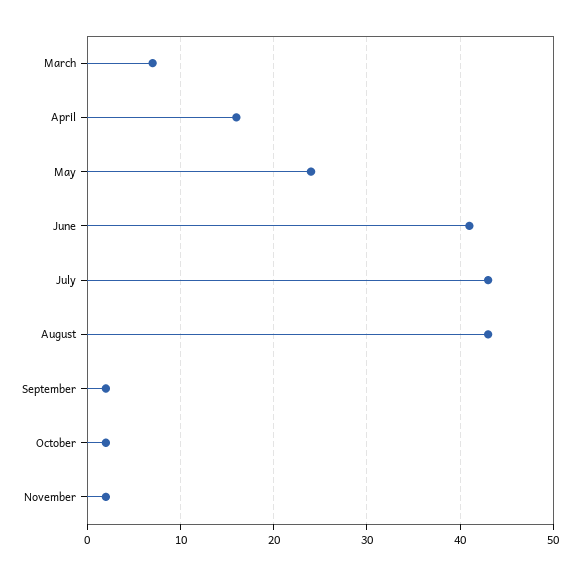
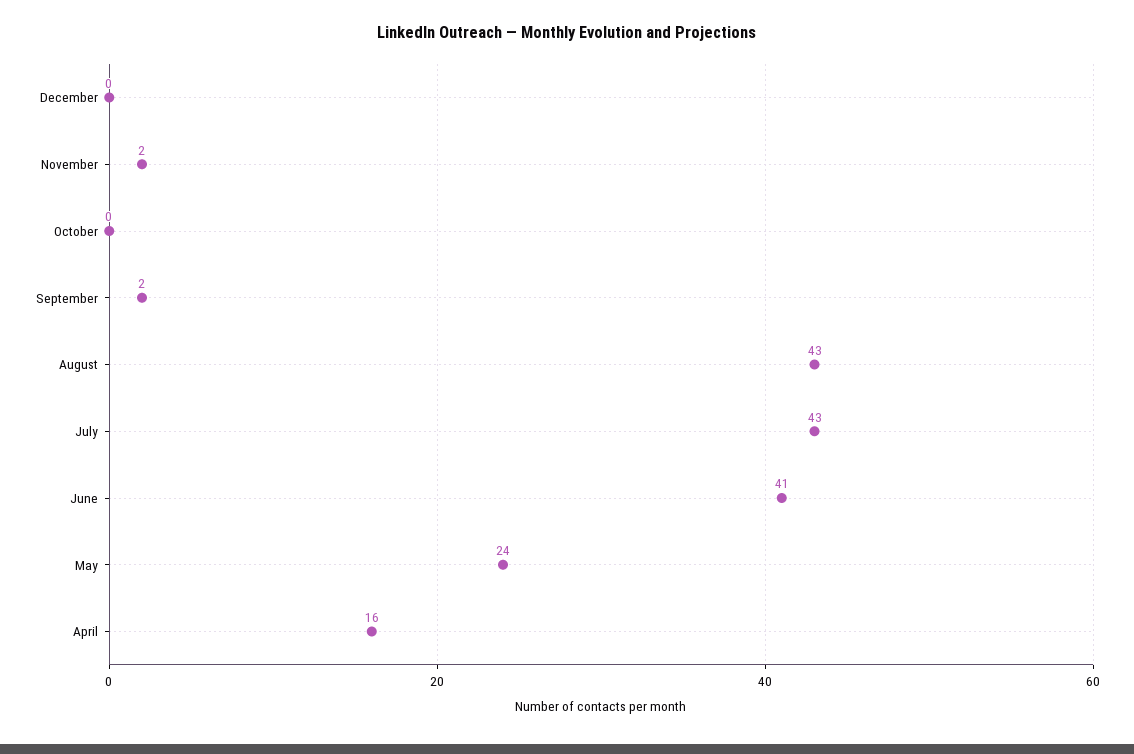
March: 7 -> none
October: 2 -> 0
December: none -> 0

